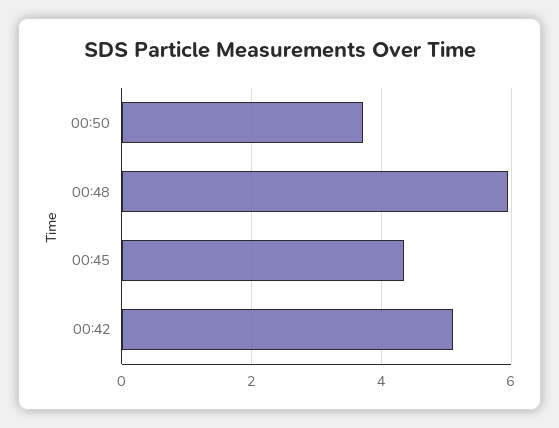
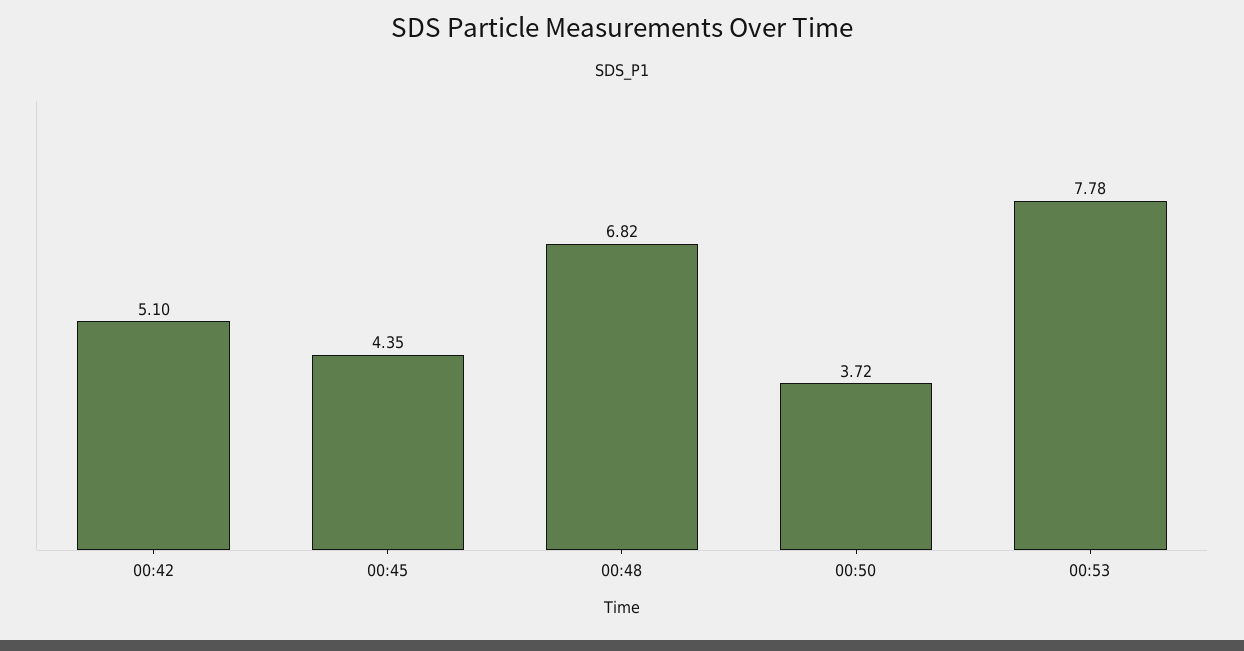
00:48: 6 -> 6.82
00:53: none -> 7.78

